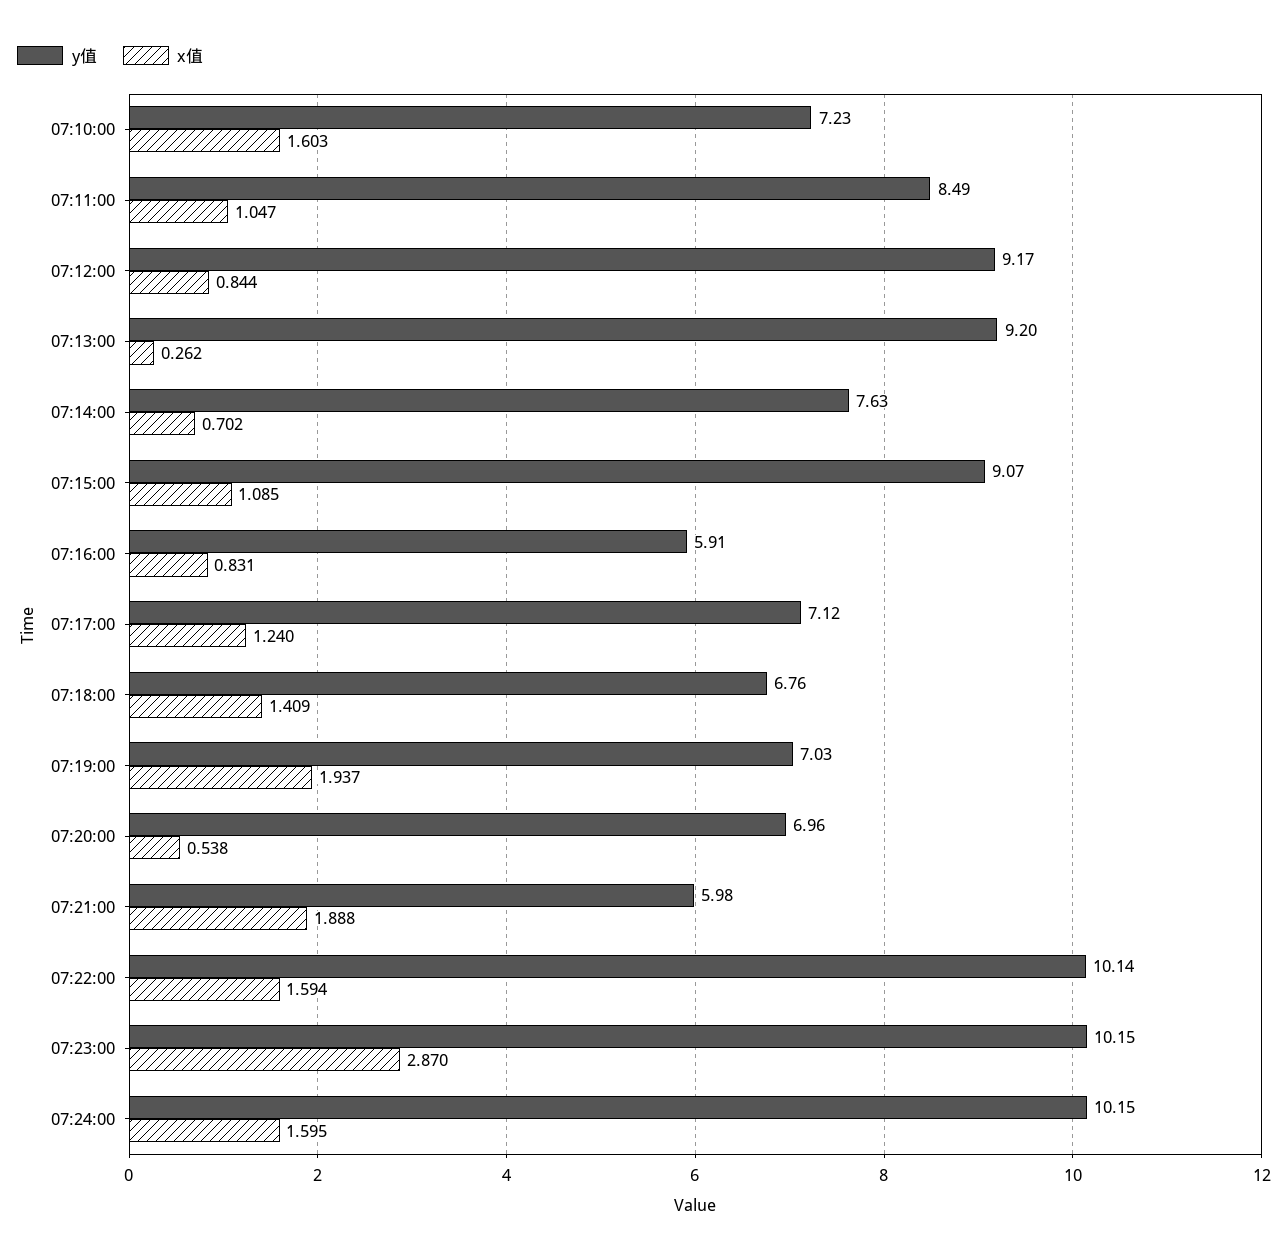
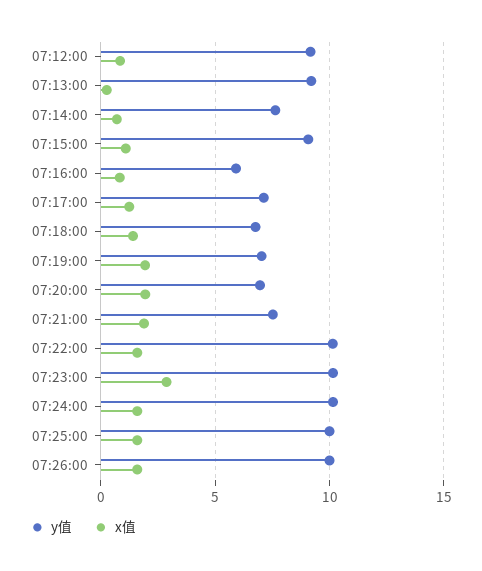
y值, 07:10:00: 7.23 -> none
x值, 07:10:00: 1.603 -> none
y值, 07:11:00: 8.49 -> none
x值, 07:11:00: 1.047 -> none
x值, 07:20:00: 0.538 -> 2
y值, 07:21:00: 5.98 -> 7.5
y值, 07:25:00: none -> 10
x值, 07:25:00: none -> 1.5
y值, 07:26:00: none -> 10
x值, 07:26:00: none -> 1.5

